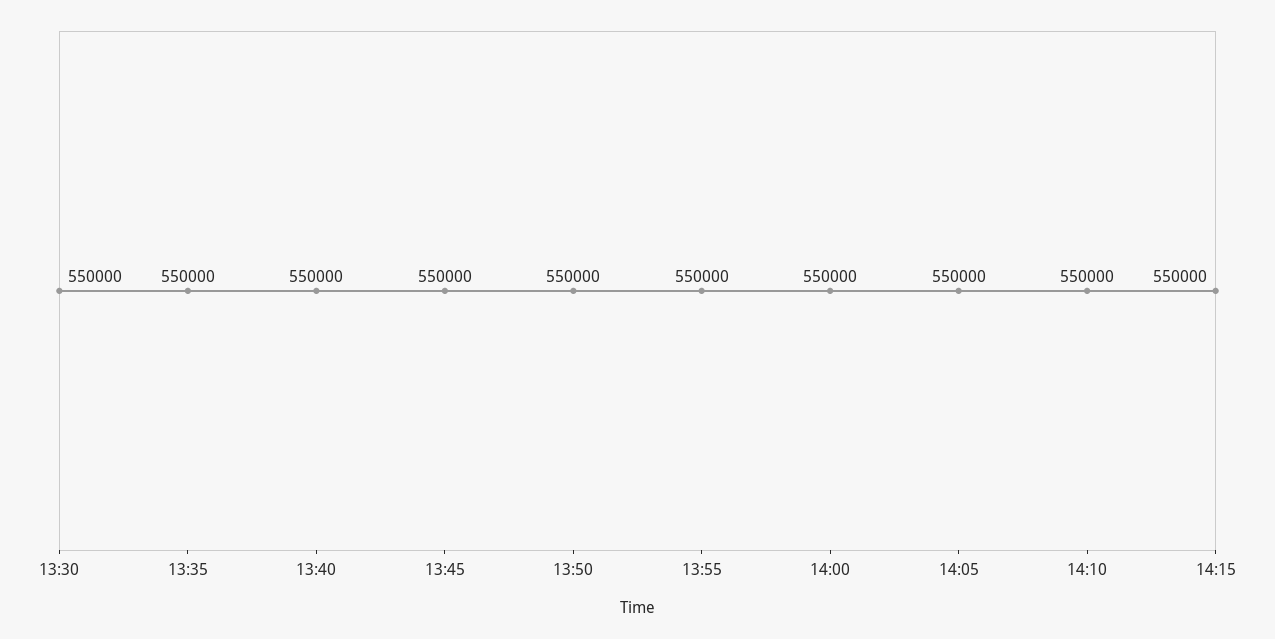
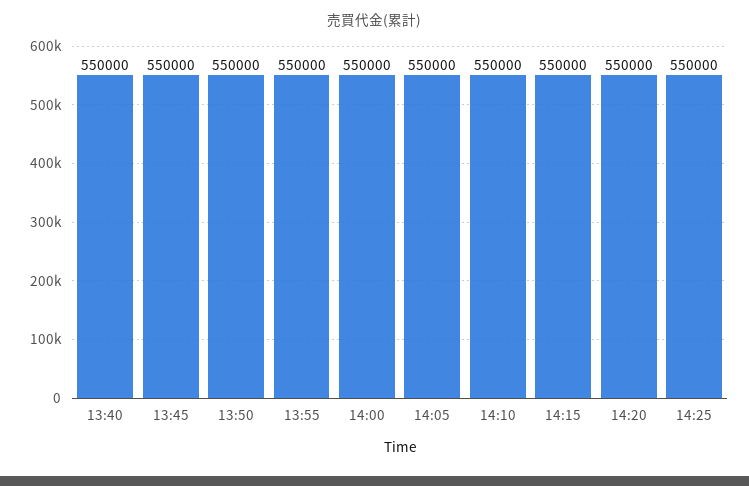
13:30: 550000 -> none
13:35: 550000 -> none
14:20: none -> 550000
14:25: none -> 550000

